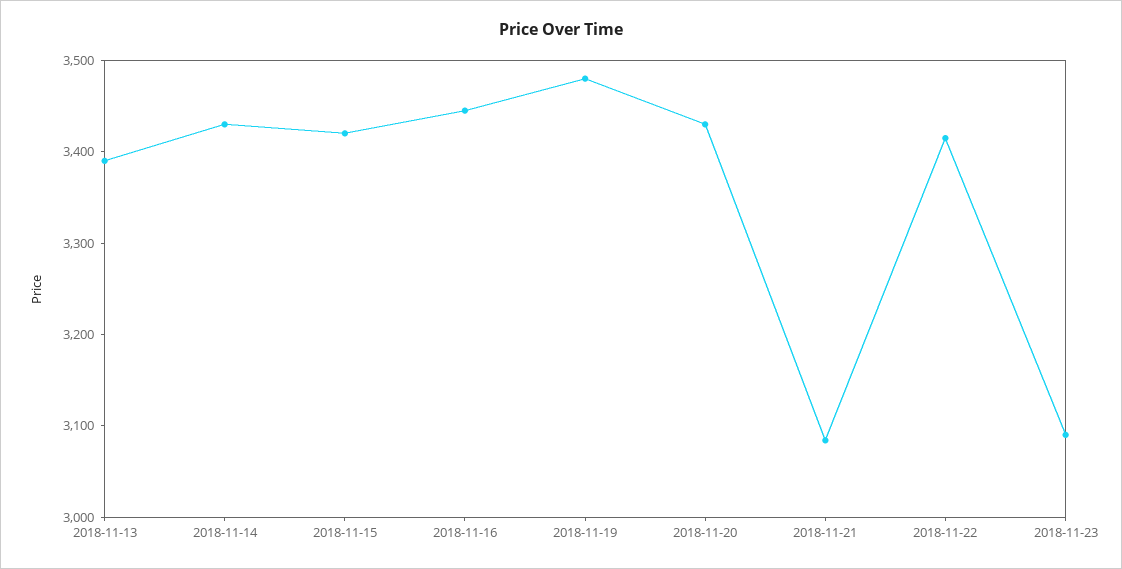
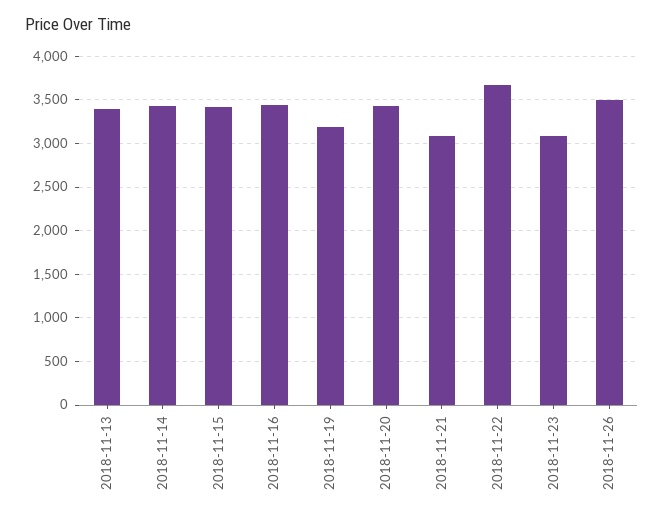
2018-11-19: 3480 -> 3200
2018-11-22: 3420 -> 3700
2018-11-26: none -> 3500

